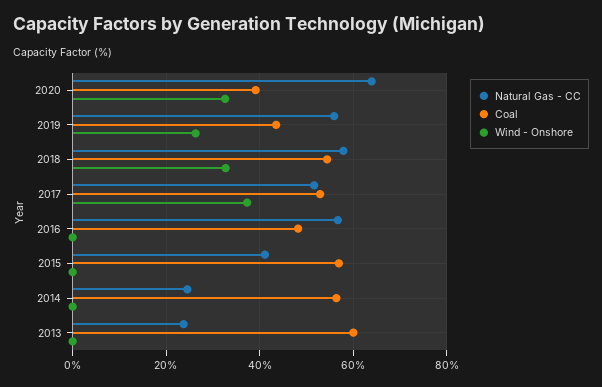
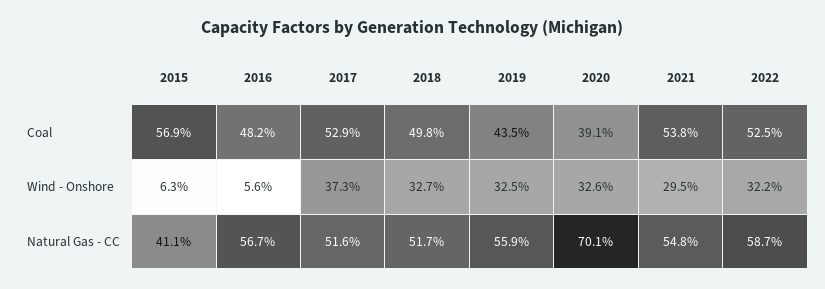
Natural Gas - CC, 2020: 64 -> 70.1
Wind - Onshore, 2019: 26 -> 32.5
Natural Gas - CC, 2018: 58 -> 51.7
Coal, 2018: 54 -> 49.8
Wind - Onshore, 2016: 0 -> 5.6
Wind - Onshore, 2015: 0 -> 6.3
Natural Gas - CC, 2014: 24 -> none
Coal, 2014: 56 -> none
Wind - Onshore, 2014: 0 -> none
Natural Gas - CC, 2013: 24 -> none
Coal, 2013: 60 -> none
Wind - Onshore, 2013: 0 -> none
Coal, 2021: none -> 53.8
Coal, 2022: none -> 52.5
Wind - Onshore, 2021: none -> 29.5
Wind - Onshore, 2022: none -> 32.2
Natural Gas - CC, 2021: none -> 54.8
Natural Gas - CC, 2022: none -> 58.7

